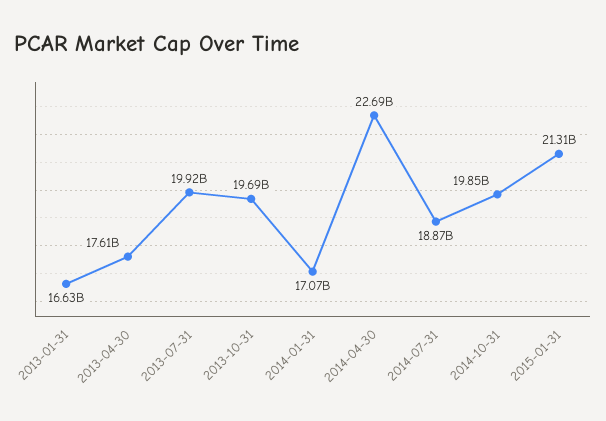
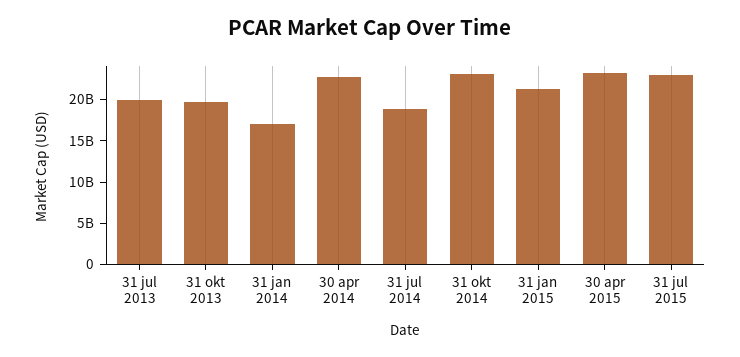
2013-01-31: 16630000000 -> none
2013-04-30: 17610000000 -> none
2014-10-31: 19850000000 -> 23000000000
30 apr 2015: none -> 23000000000
31 jul 2015: none -> 23000000000

